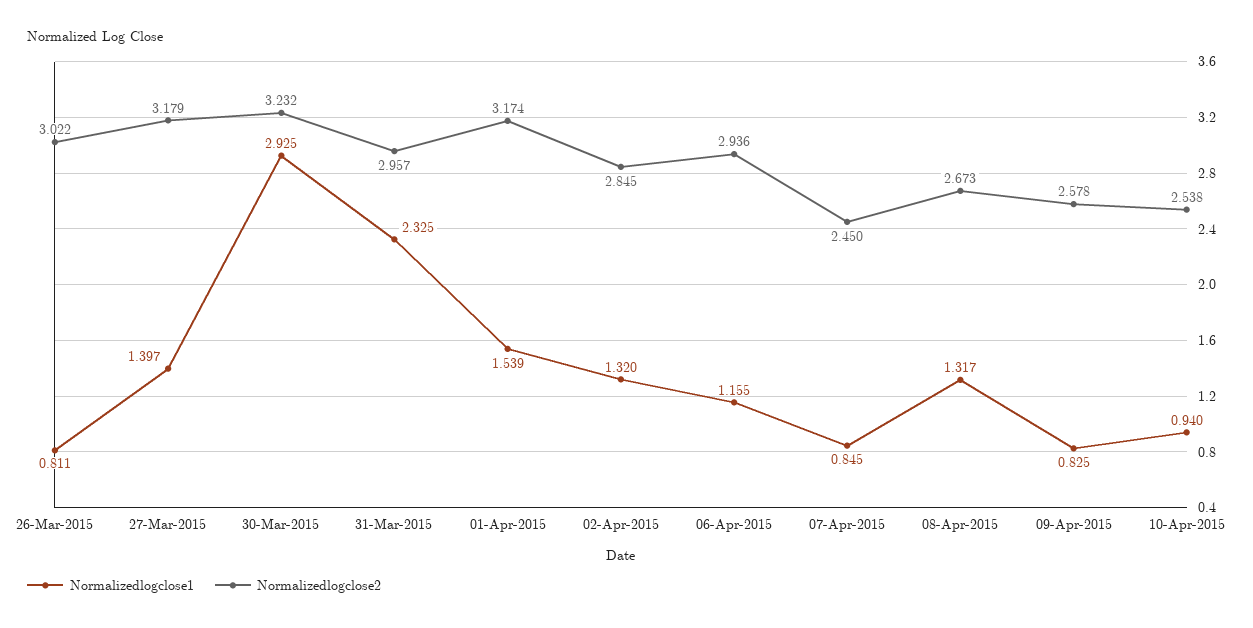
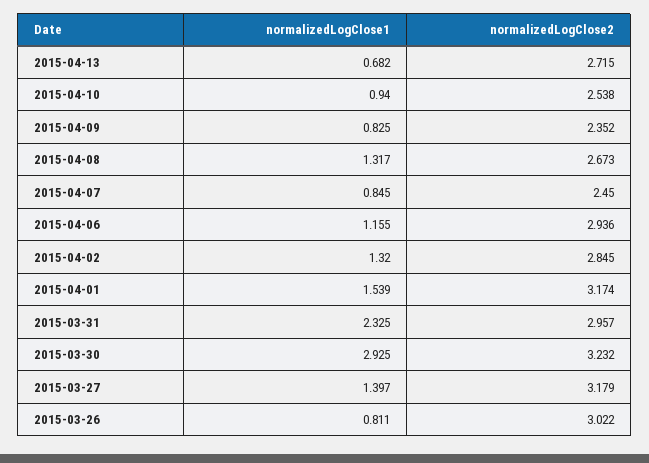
Normalizedlogclose2, 09-Apr-2015: 2.578 -> 2.352
Normalizedlogclose1, 2015-04-13: none -> 0.682
Normalizedlogclose2, 2015-04-13: none -> 2.715

